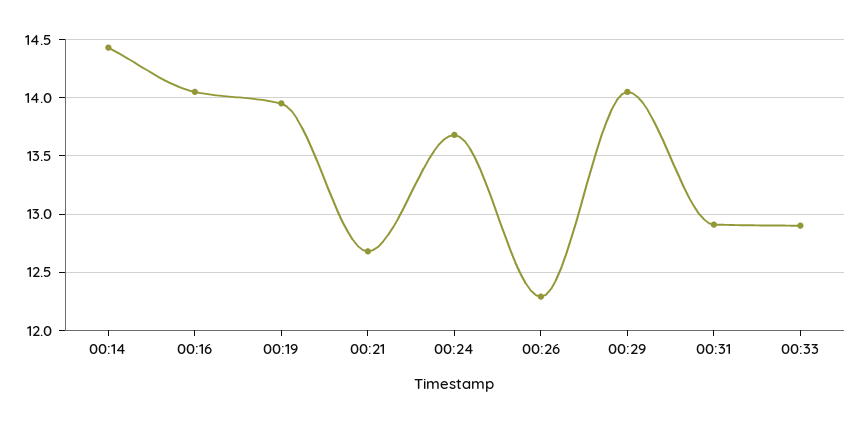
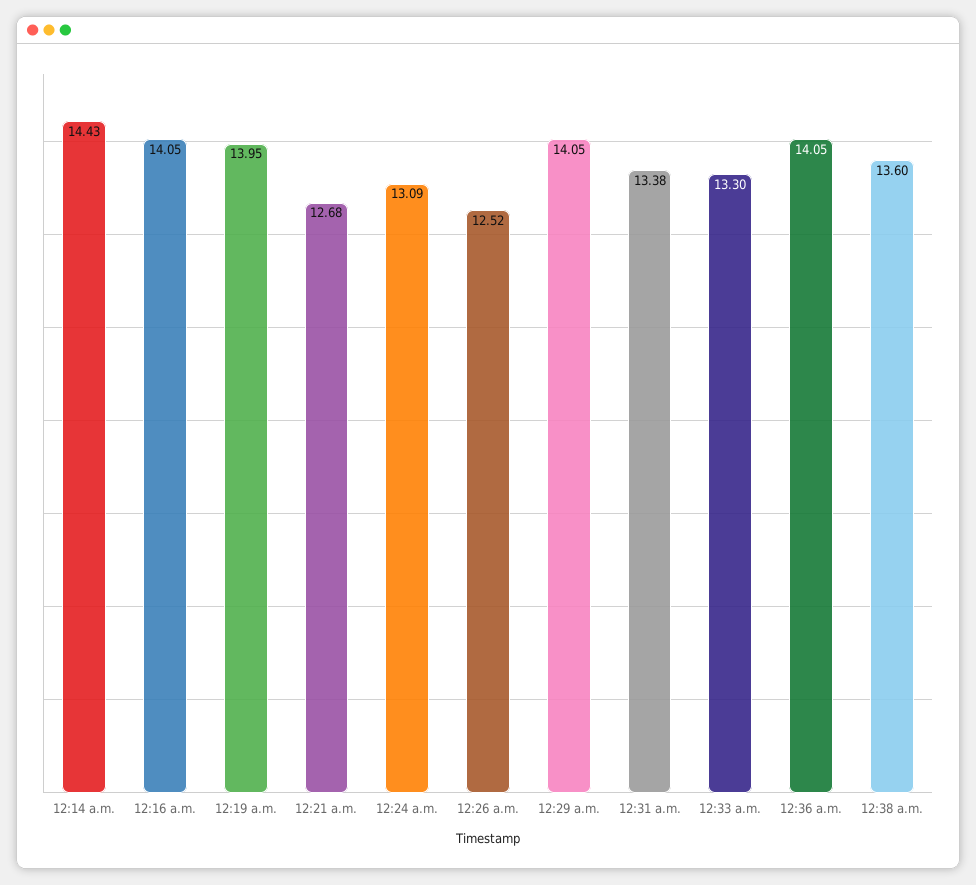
00:24: 13.7 -> 13.09
00:26: 12.3 -> 12.52
00:31: 12.9 -> 13.38
00:33: 12.9 -> 13.3
12:36 a.m.: none -> 14.05
12:38 a.m.: none -> 13.6

